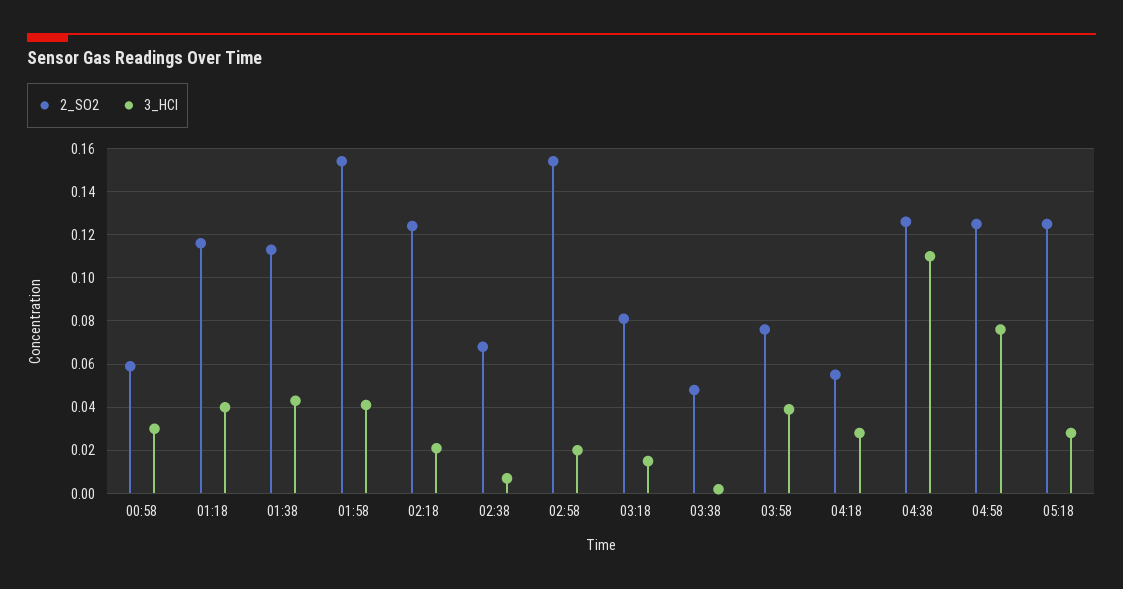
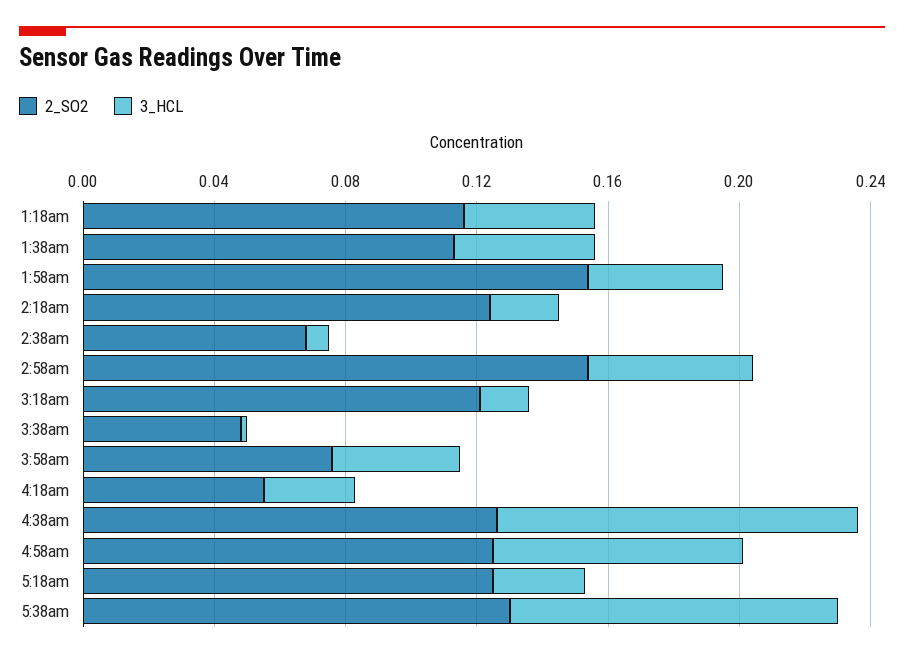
2_SO2, 00:58: 0.06 -> none
3_HCl, 00:58: 0.03 -> none
3_HCl, 02:58: 0.02 -> 0.05
2_SO2, 03:18: 0.08 -> 0.12
2_SO2, 5:38am: none -> 0.13
3_HCl, 5:38am: none -> 0.1

